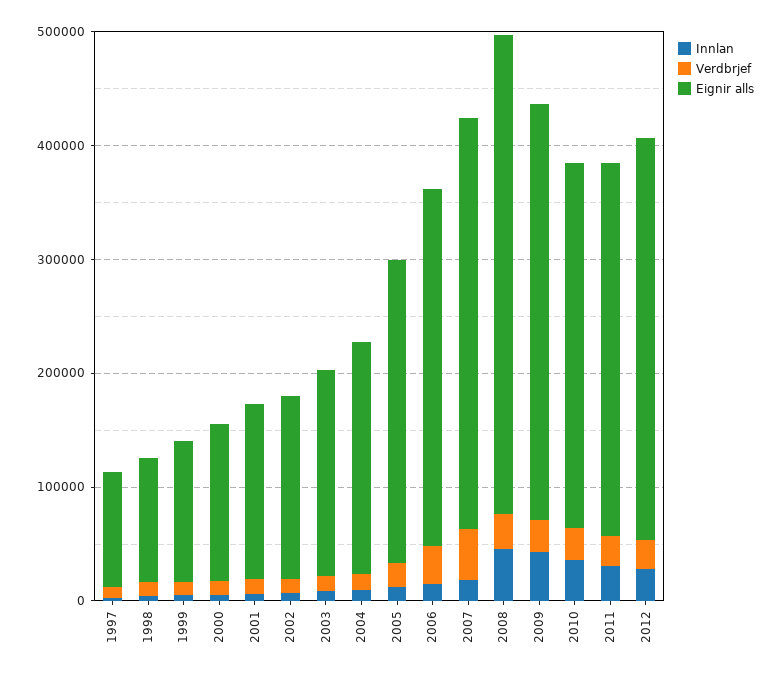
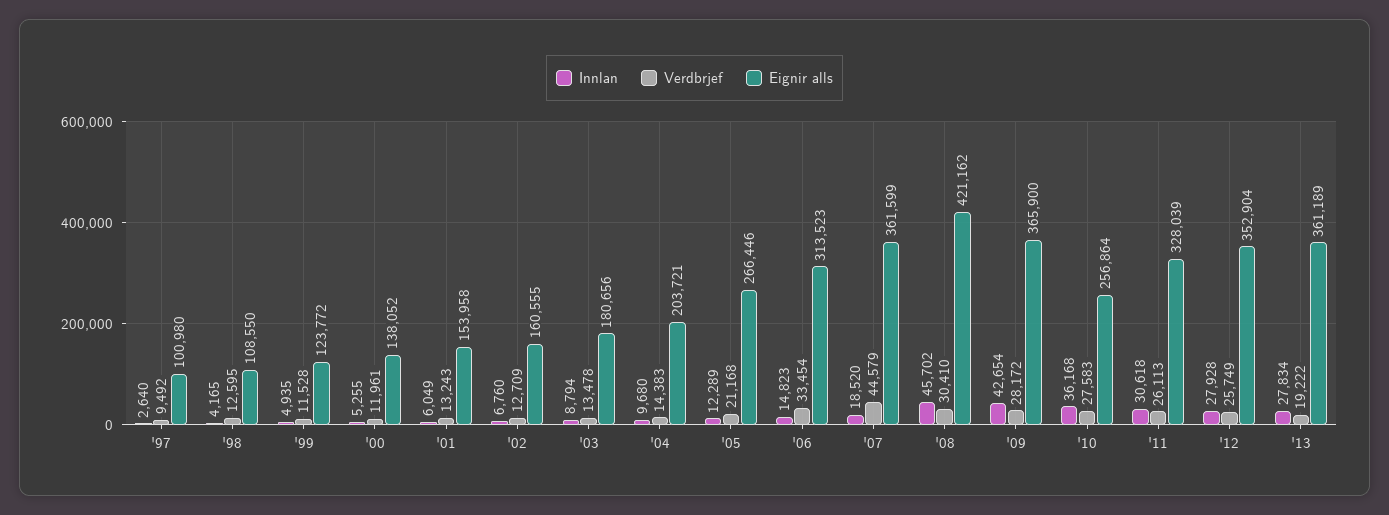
Eignir alls, 2010: 320000 -> 256864
Innlan, '13: none -> 27834
Verdbrjef, '13: none -> 19222
Eignir alls, '13: none -> 361189

